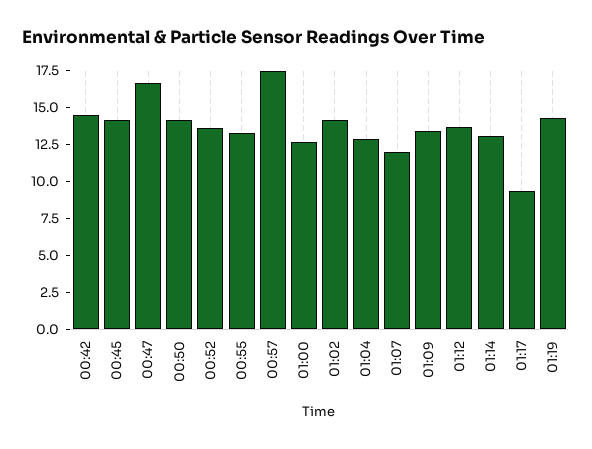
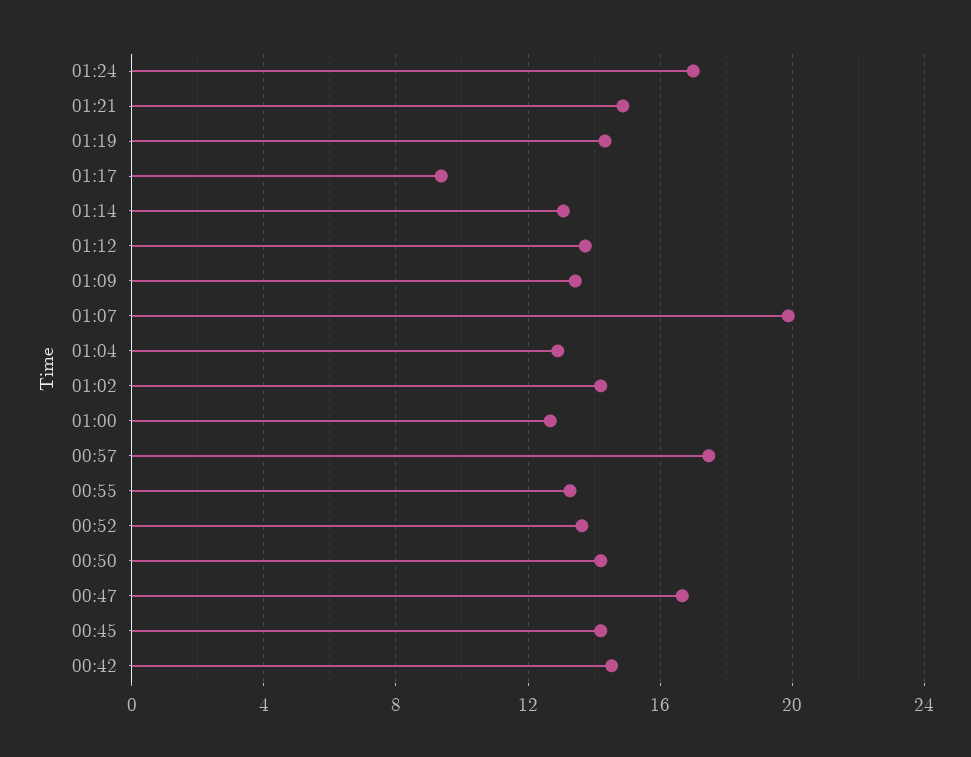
01:07: 12.5 -> 20
01:24: none -> 17
01:21: none -> 15

